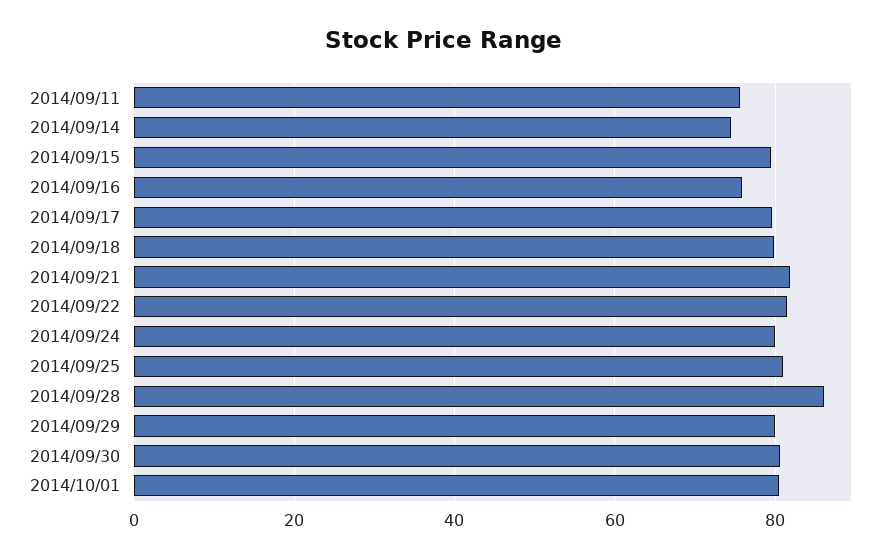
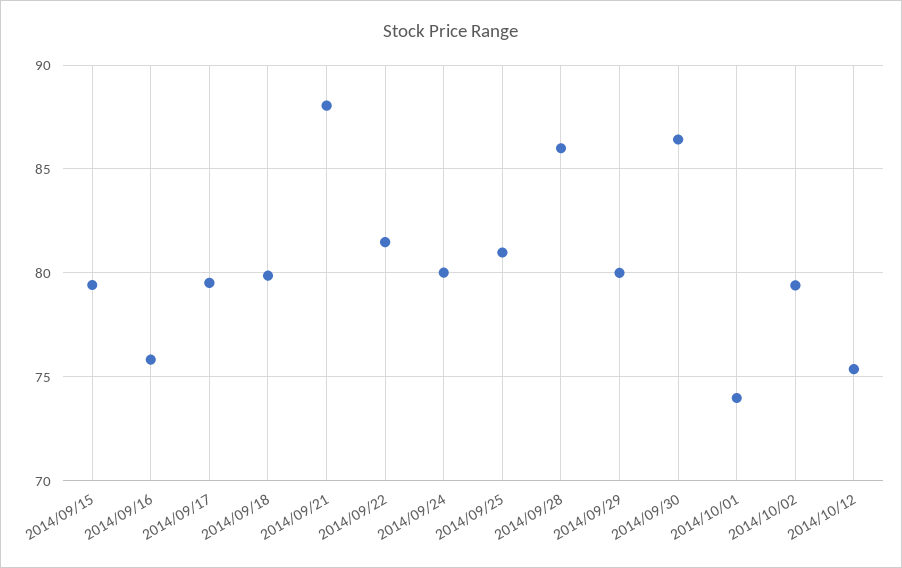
2014/09/11: 76 -> none
2014/09/14: 74 -> none
2014/09/21: 82 -> 88
2014/09/30: 80 -> 86.5
2014/10/01: 80 -> 74
2014/10/02: none -> 79.5
2014/10/12: none -> 75.5

